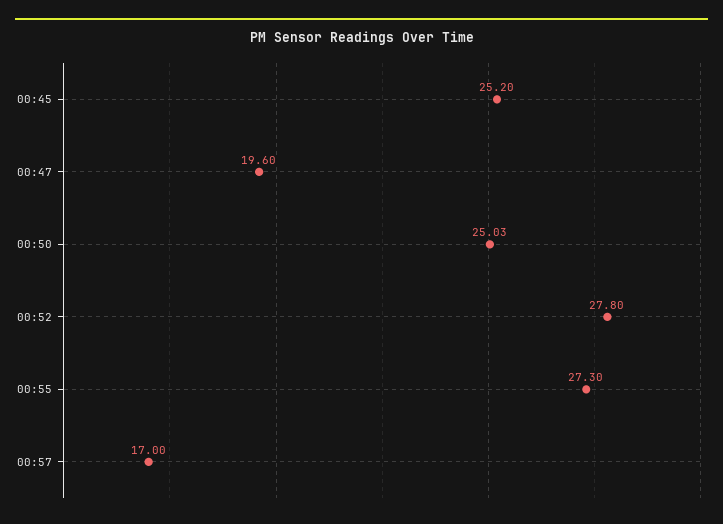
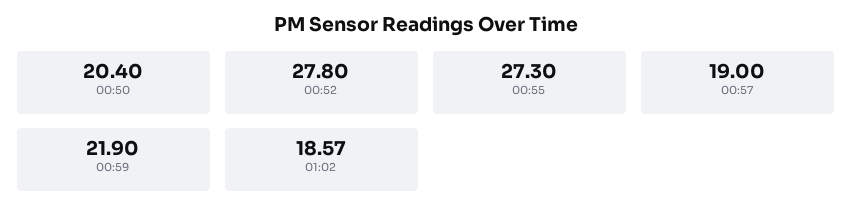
00:45: 25.2 -> none
00:47: 19.6 -> none
00:50: 25.03 -> 20.4
00:57: 17 -> 19
00:59: none -> 21.9
01:02: none -> 18.57

